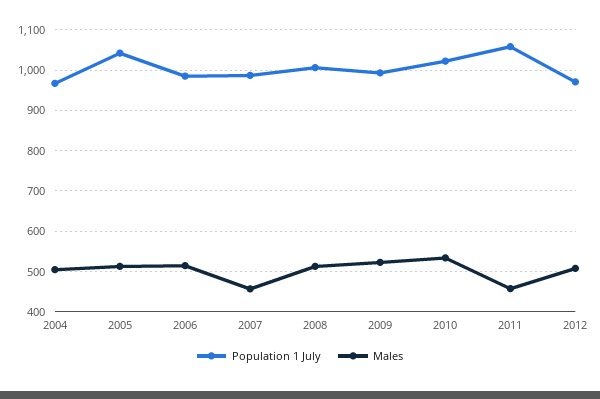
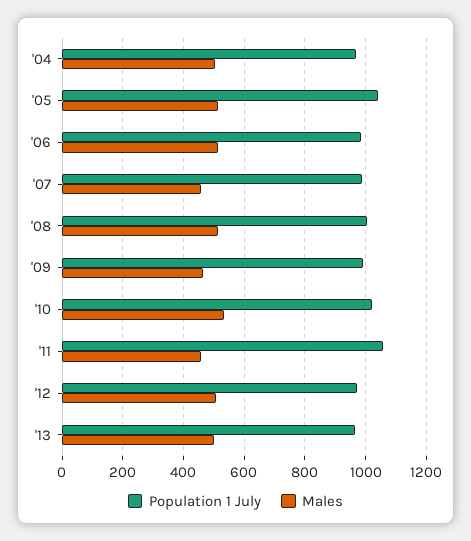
Males, 2009: 520 -> 460
Population 1 July, '13: none -> 960
Males, '13: none -> 500

